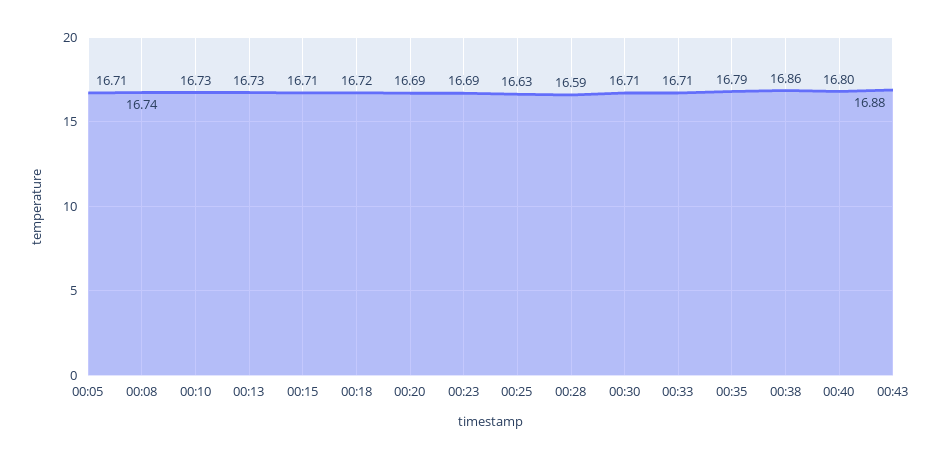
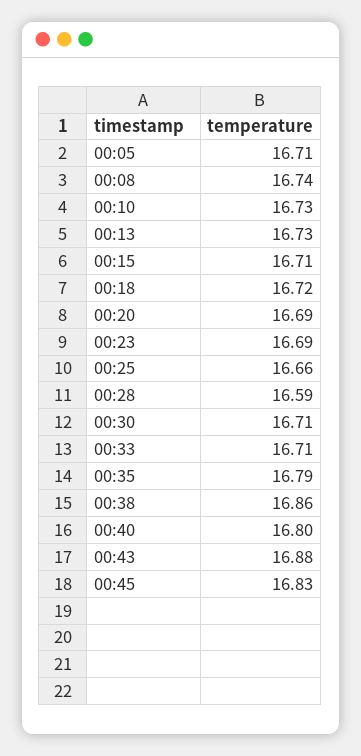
00:25: 16.63 -> 16.66
00:45: none -> 16.83

